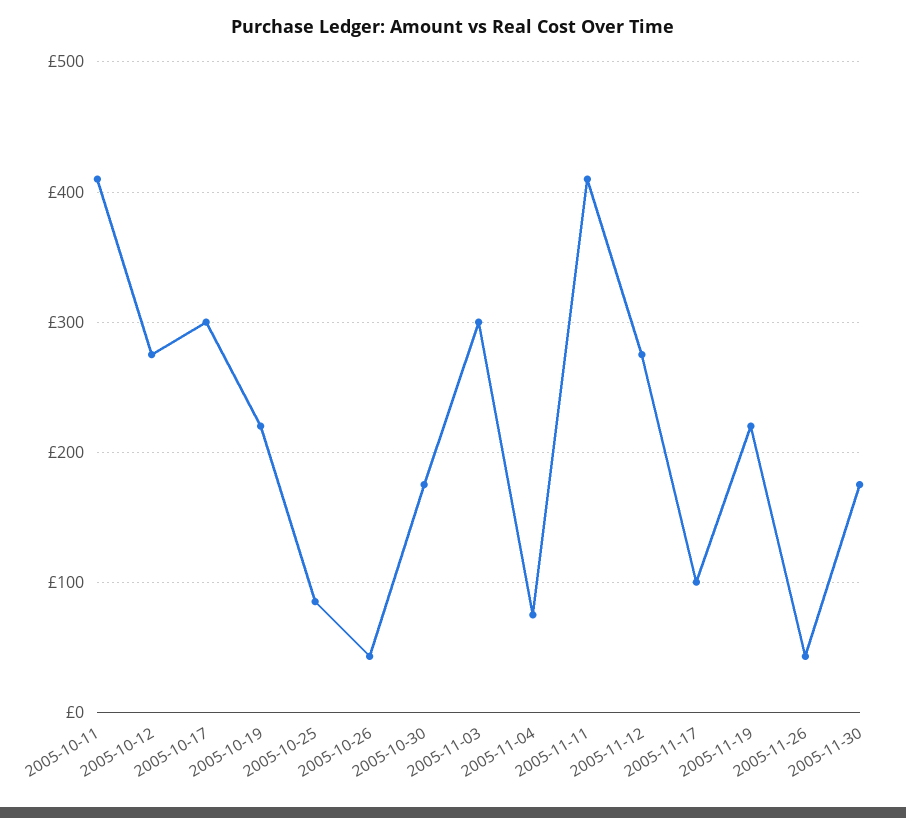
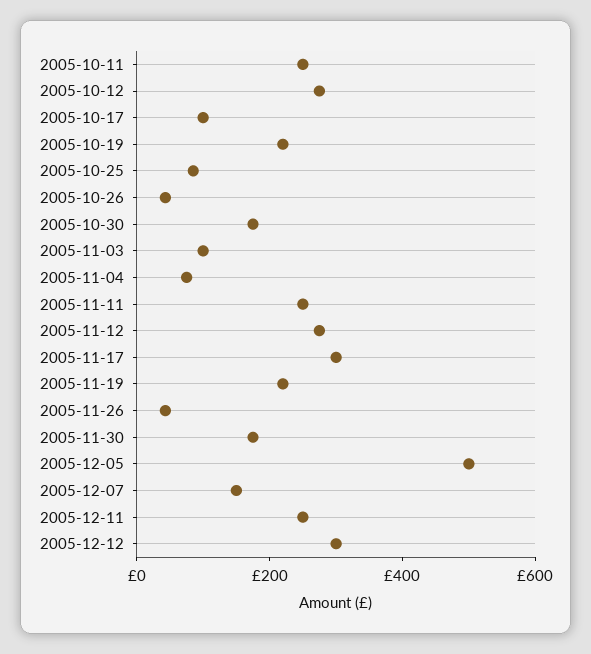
2005-10-11: 410 -> 250
2005-10-17: 300 -> 100
2005-11-03: 300 -> 100
2005-11-11: 410 -> 250
2005-11-17: 100 -> 300
2005-12-05: none -> 500
2005-12-07: none -> 150
2005-12-11: none -> 250
2005-12-12: none -> 300

